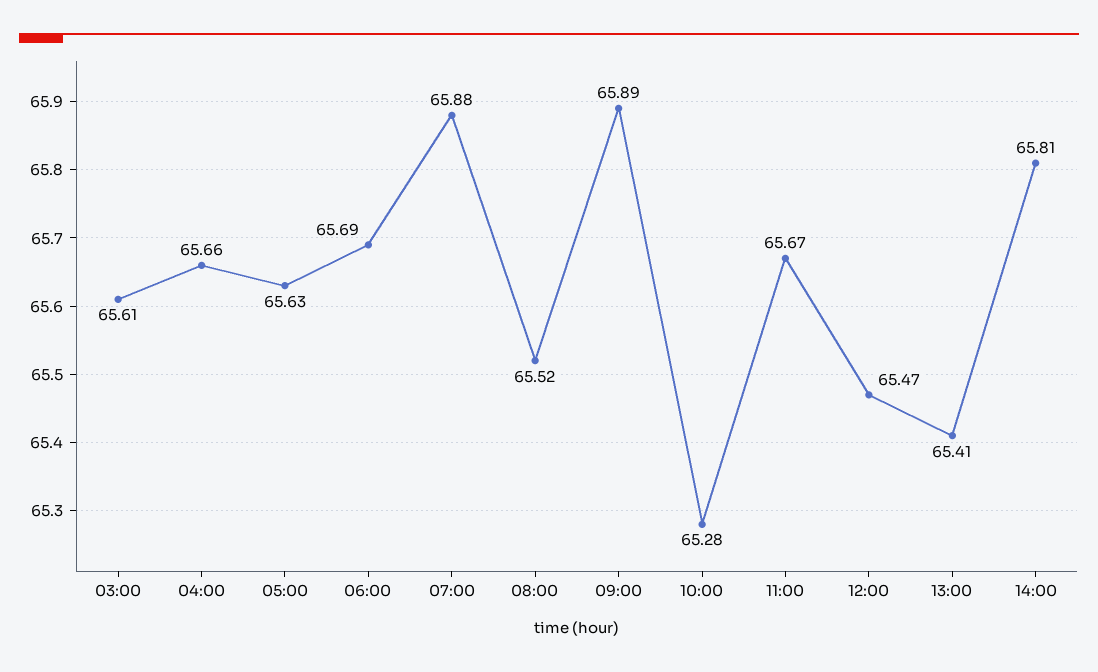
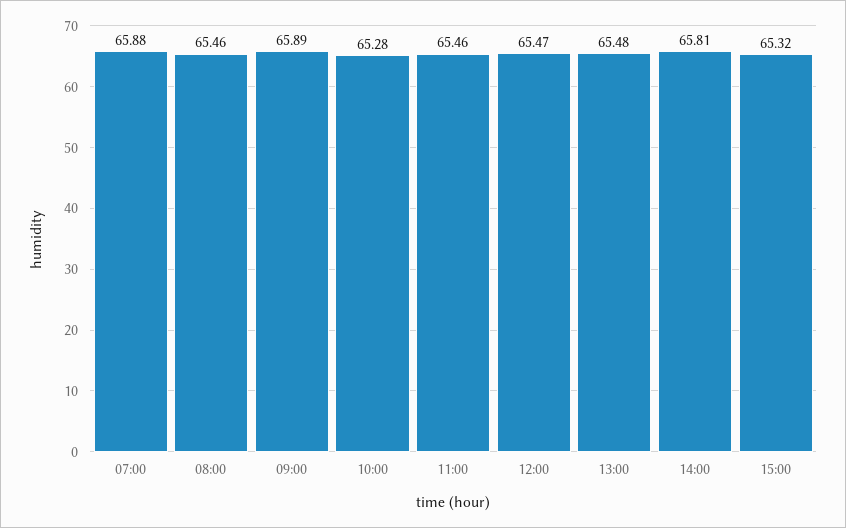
03:00: 65.61 -> none
04:00: 65.66 -> none
05:00: 65.63 -> none
06:00: 65.69 -> none
08:00: 65.52 -> 65.46
11:00: 65.67 -> 65.46
13:00: 65.41 -> 65.48
15:00: none -> 65.32

